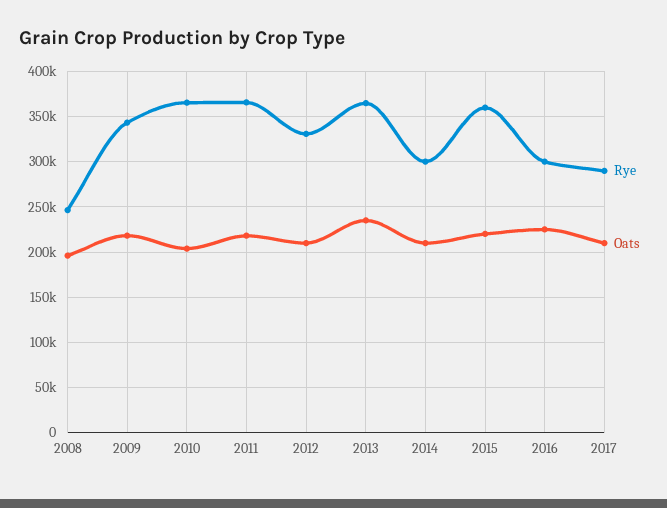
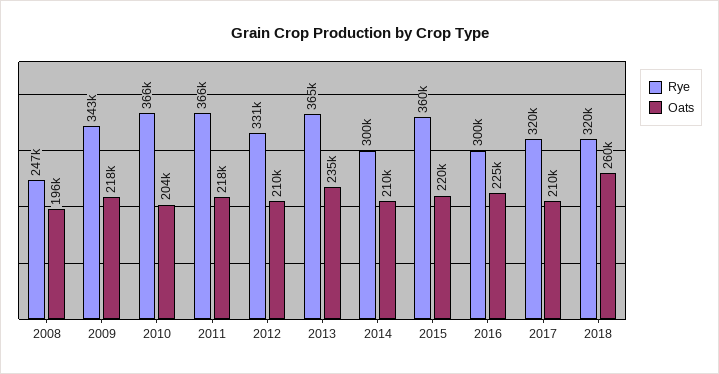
Rye, 2017: 290000 -> 320000
Rye, 2018: none -> 320000
Oats, 2018: none -> 260000

